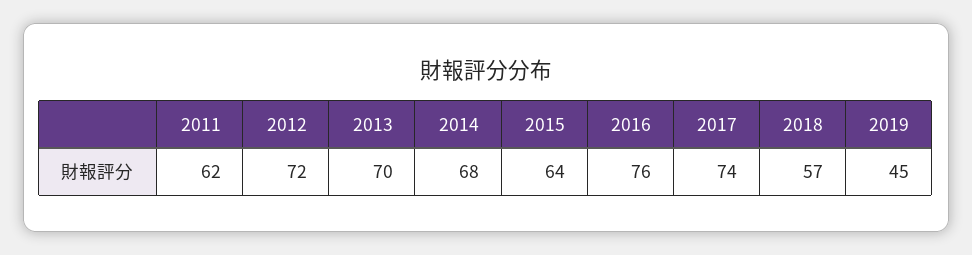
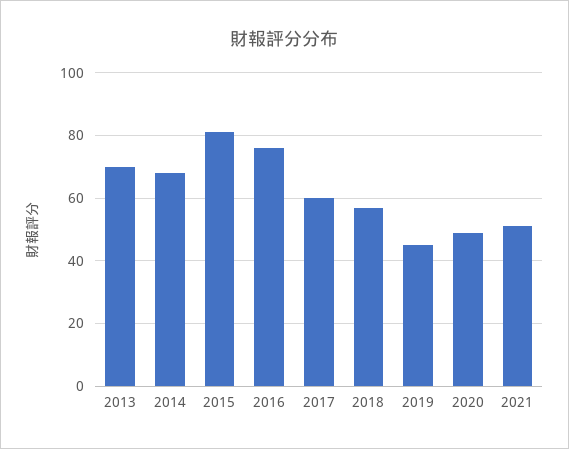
2011: 62 -> none
2012: 72 -> none
2015: 64 -> 80
2017: 74 -> 60
2020: none -> 50
2021: none -> 50

